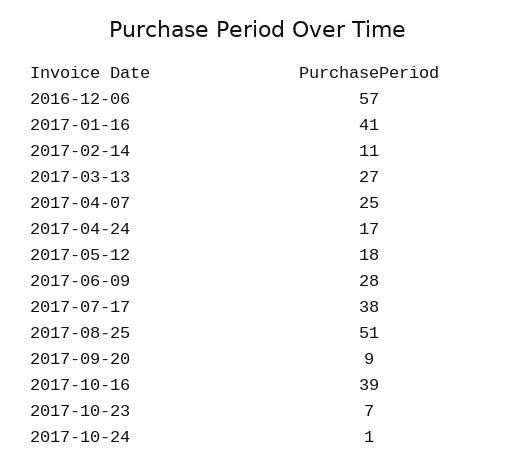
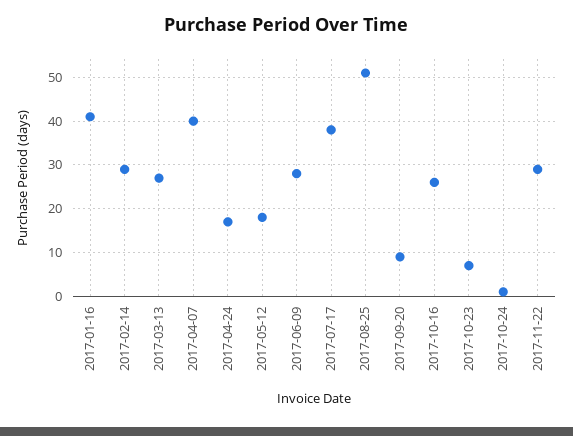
2016-12-06: 57 -> none
2017-02-14: 11 -> 30
2017-04-07: 25 -> 40
2017-10-16: 39 -> 25
2017-11-22: none -> 30

